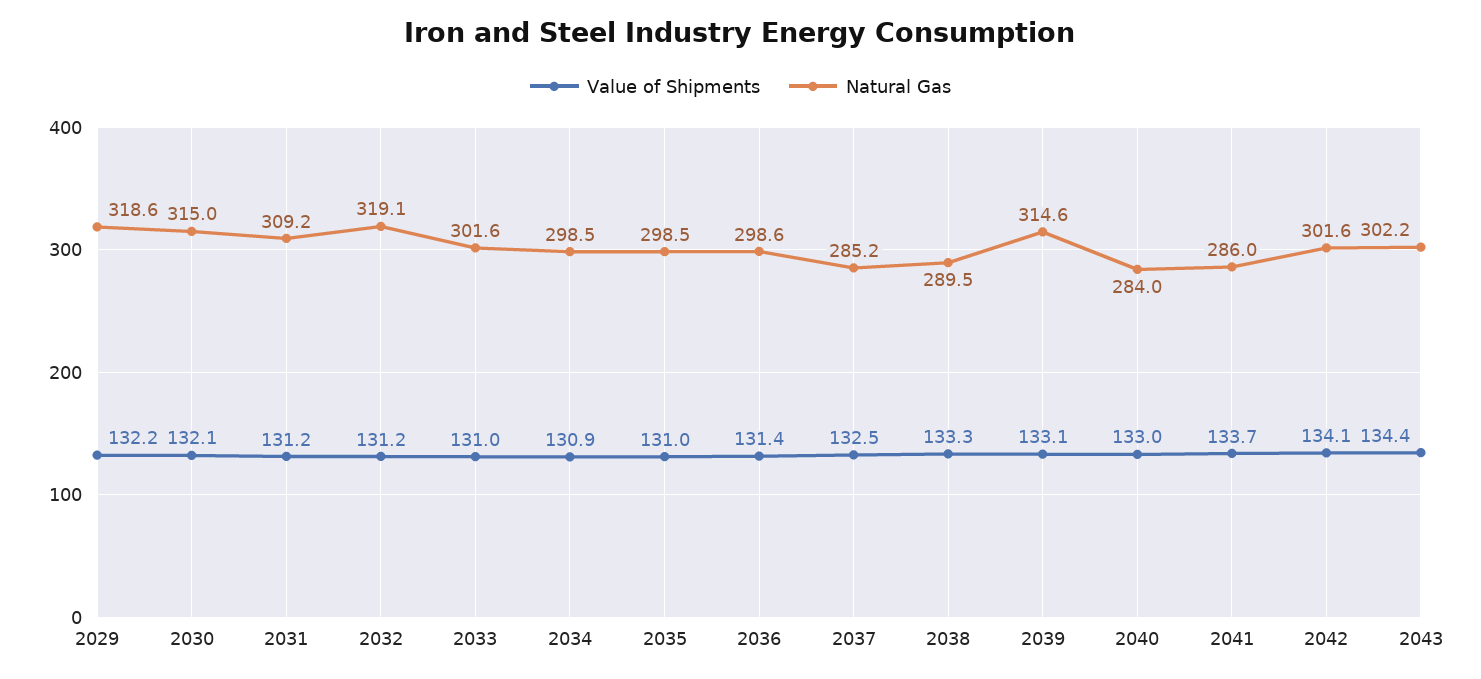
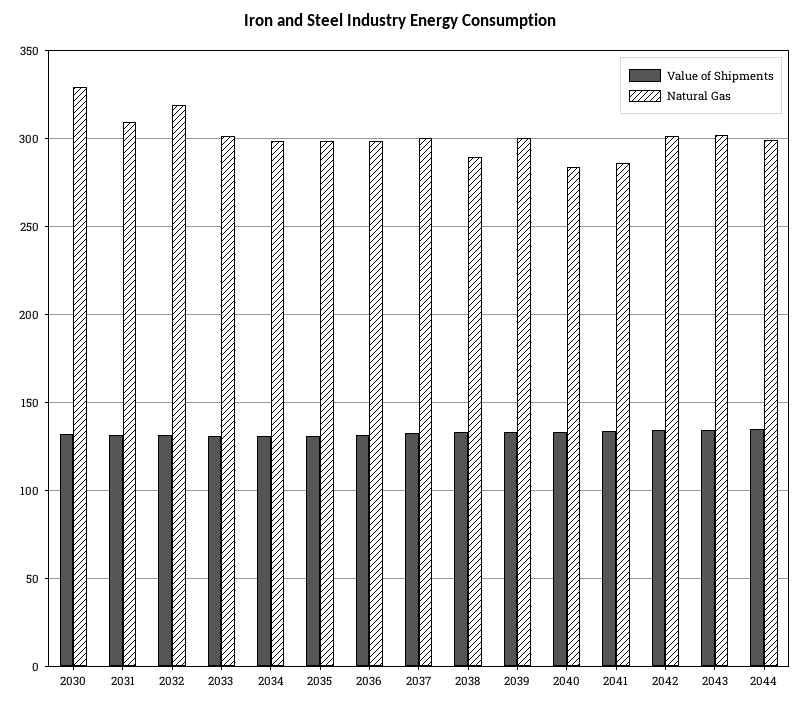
Value of Shipments, 2029: 132.2 -> none
Natural Gas, 2029: 318.6 -> none
Natural Gas, 2030: 315 -> 330
Natural Gas, 2037: 285.2 -> 300
Natural Gas, 2039: 314.6 -> 300
Value of Shipments, 2044: none -> 135
Natural Gas, 2044: none -> 300

